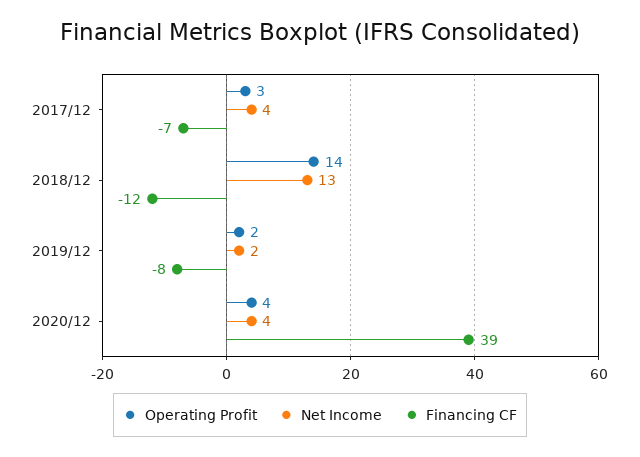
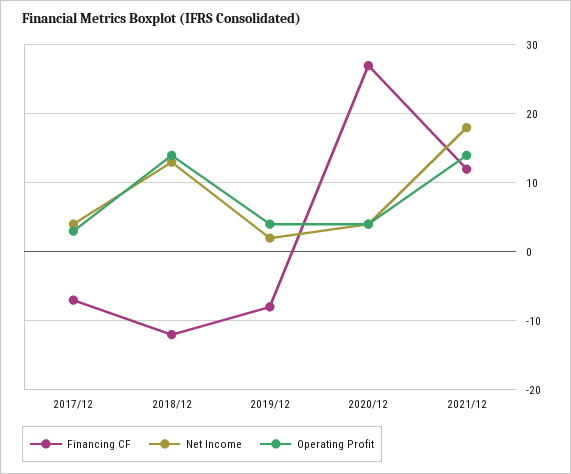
Operating Profit, 2019/12: 2 -> 4
Financing CF, 2020/12: 39 -> 27
Financing CF, 2021/12: none -> 12
Net Income, 2021/12: none -> 18
Operating Profit, 2021/12: none -> 14

